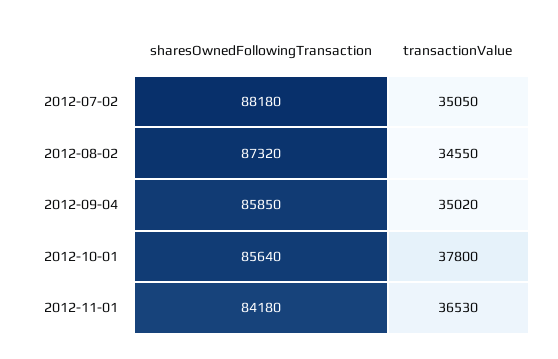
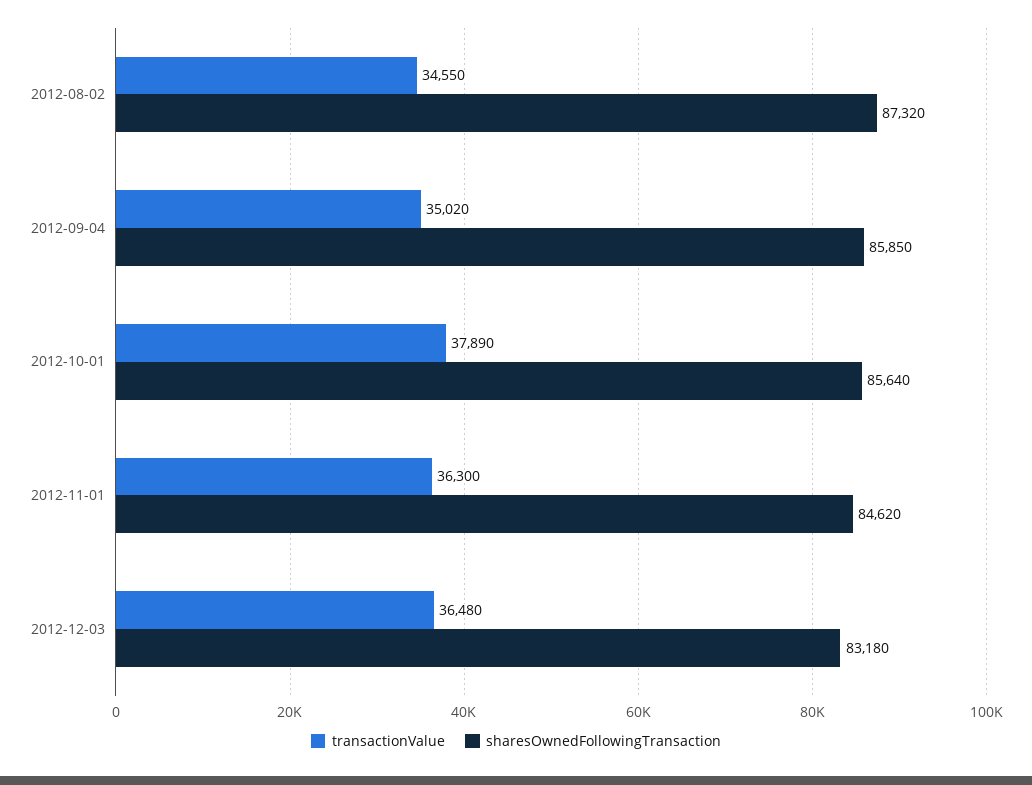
sharesOwnedFollowingTransaction, 2012-07-02: 88180 -> none
transactionValue, 2012-07-02: 35050 -> none
transactionValue, 2012-10-01: 37800 -> 37890
sharesOwnedFollowingTransaction, 2012-11-01: 84180 -> 84620
transactionValue, 2012-11-01: 36530 -> 36300
transactionValue, 2012-12-03: none -> 36480
sharesOwnedFollowingTransaction, 2012-12-03: none -> 83180

